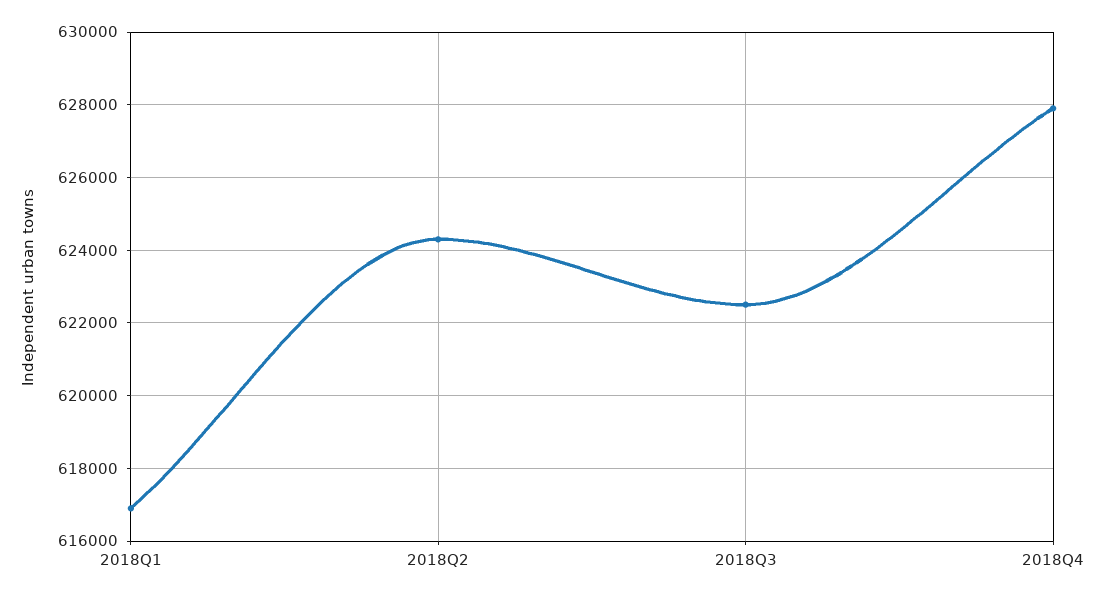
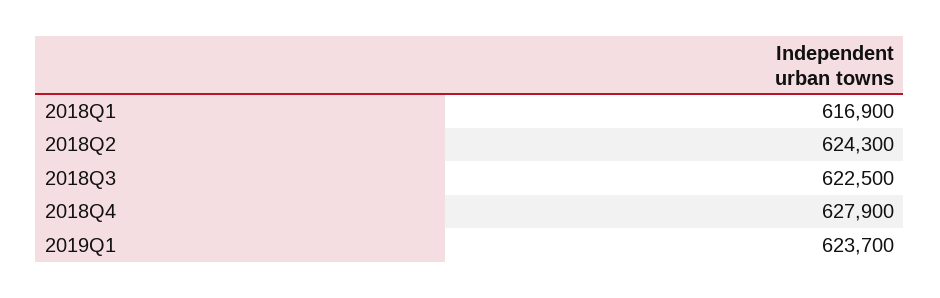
2019Q1: none -> 623700

